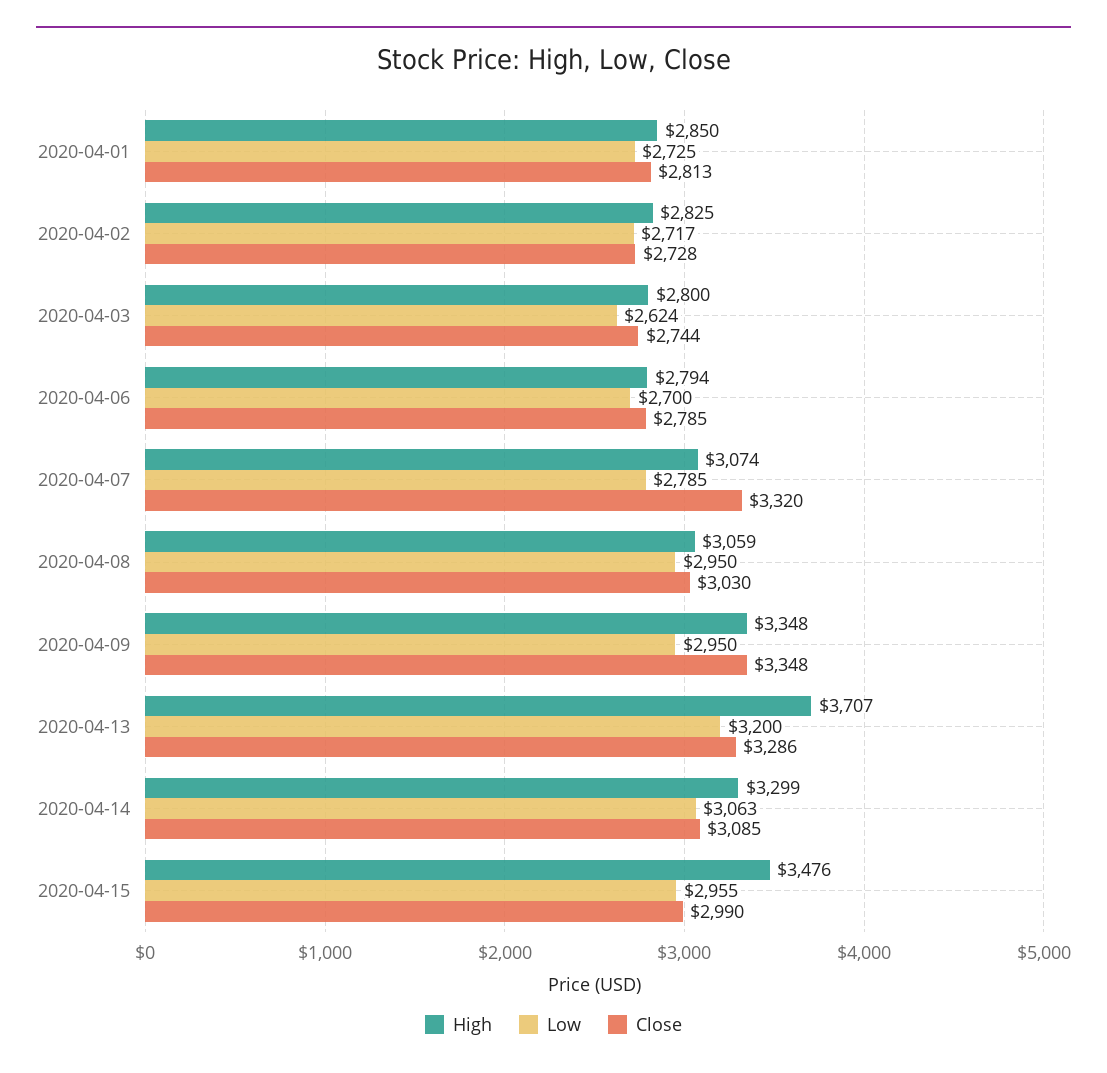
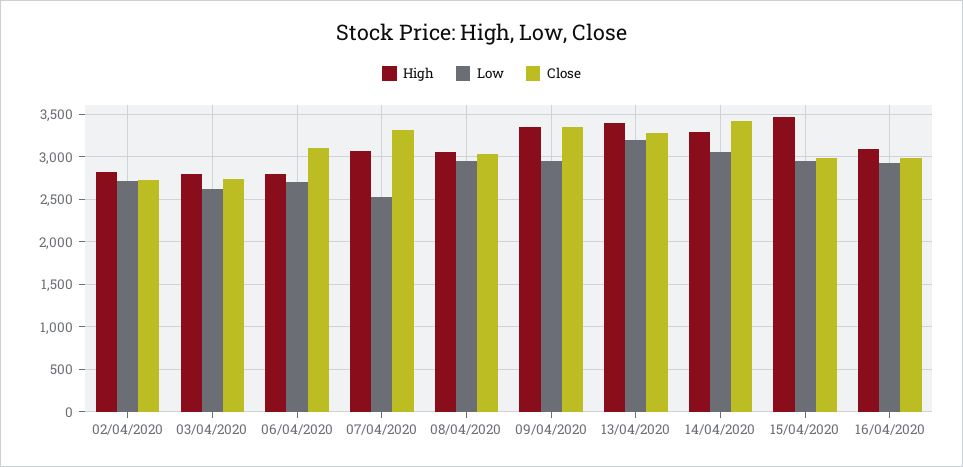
High, 2020-04-01: 2850 -> none
Low, 2020-04-01: 2725 -> none
Close, 2020-04-01: 2813 -> none
Close, 2020-04-06: 2785 -> 3100
Low, 2020-04-07: 2785 -> 2500
High, 2020-04-13: 3707 -> 3400
Close, 2020-04-14: 3085 -> 3400
High, 16/04/2020: none -> 3100
Low, 16/04/2020: none -> 2900
Close, 16/04/2020: none -> 3000

